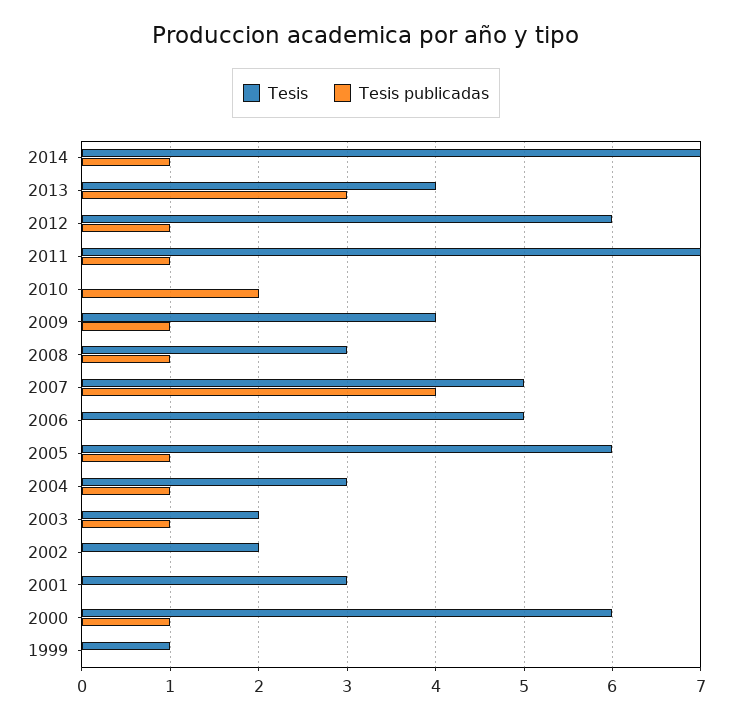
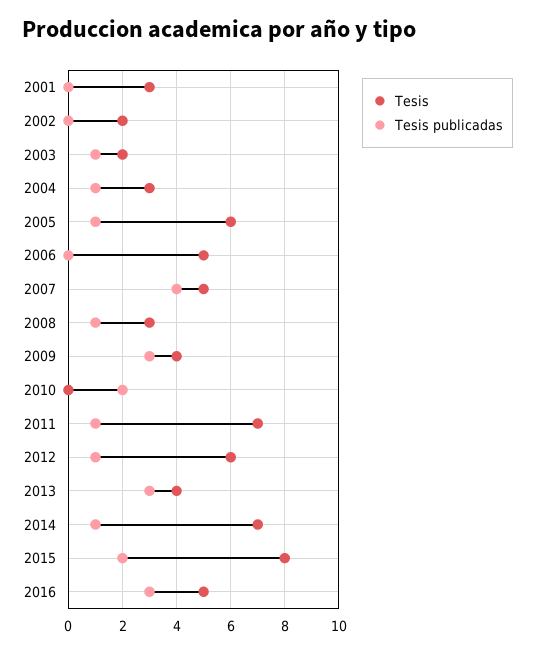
Tesis publicadas, 2009: 1 -> 3
Tesis, 2000: 6 -> none
Tesis publicadas, 2000: 1 -> none
Tesis, 1999: 1 -> none
Tesis publicadas, 1999: 0 -> none
Tesis, 2015: none -> 8
Tesis publicadas, 2015: none -> 2
Tesis, 2016: none -> 5
Tesis publicadas, 2016: none -> 3

